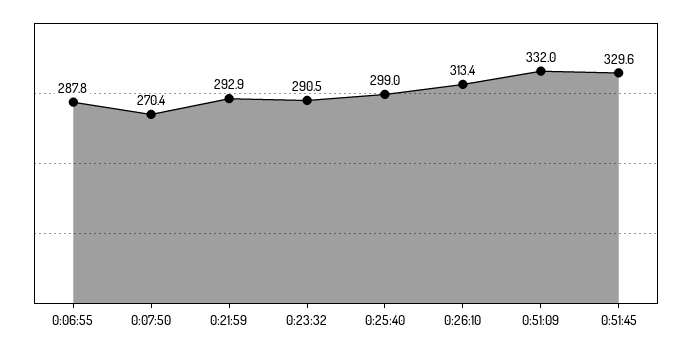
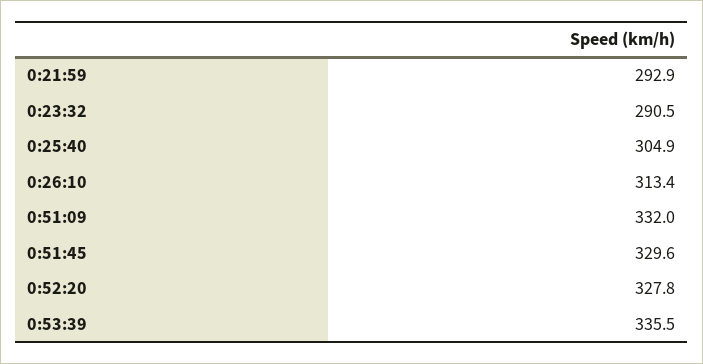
0:06:55: 287.8 -> none
0:07:50: 270.4 -> none
0:25:40: 299 -> 304.9
0:52:20: none -> 327.8
0:53:39: none -> 335.5

